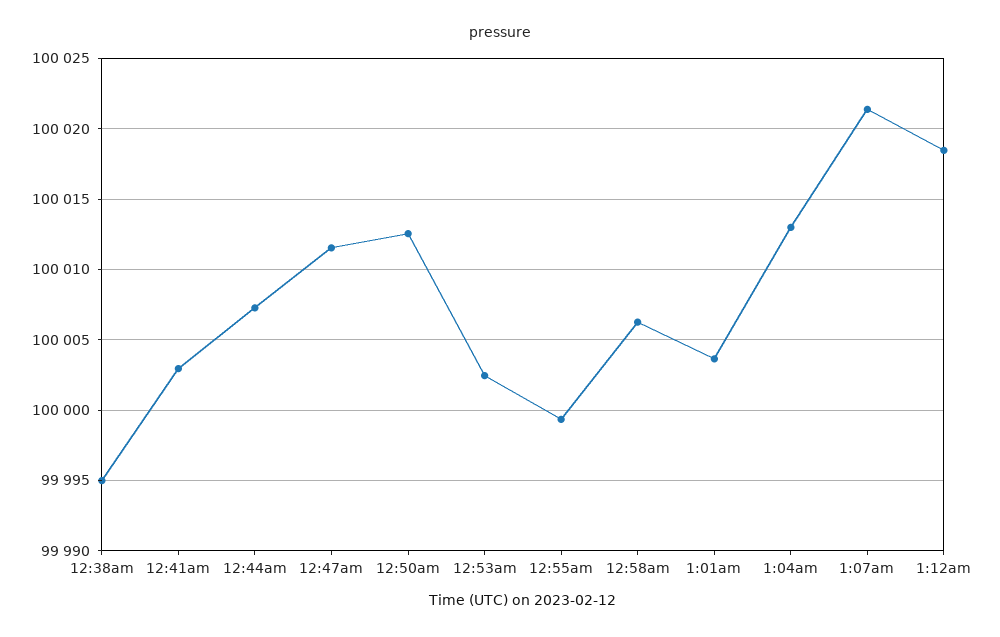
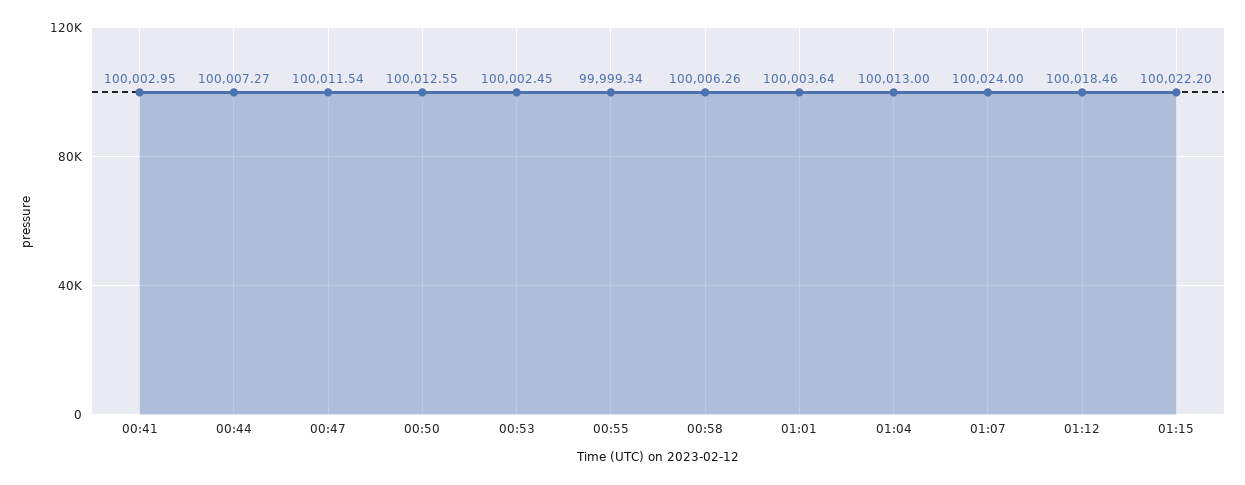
12:38am: 99995 -> none
1:07am: 100021.5 -> 100024
01:15: none -> 100022.2

